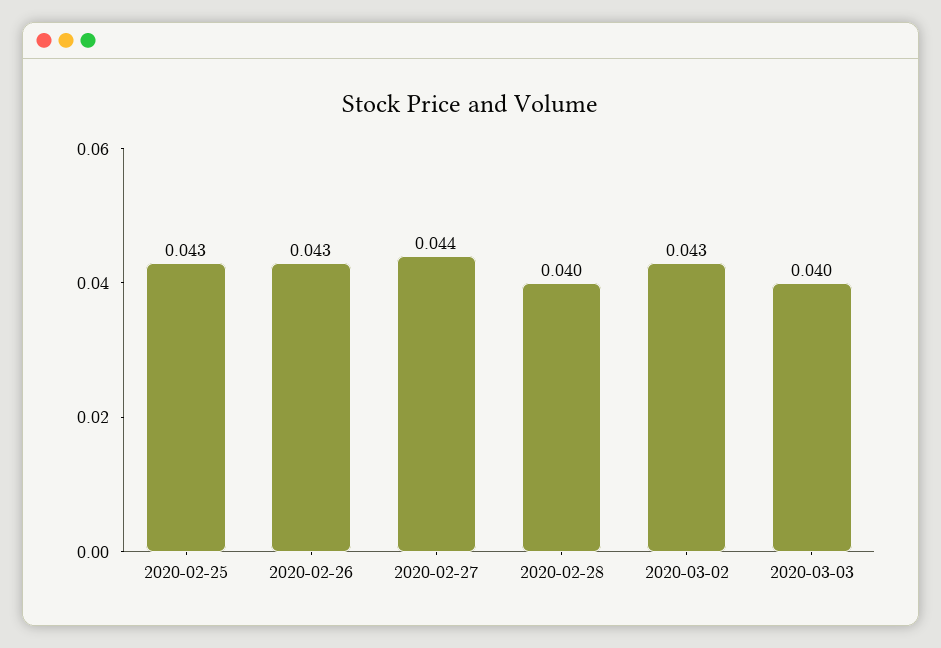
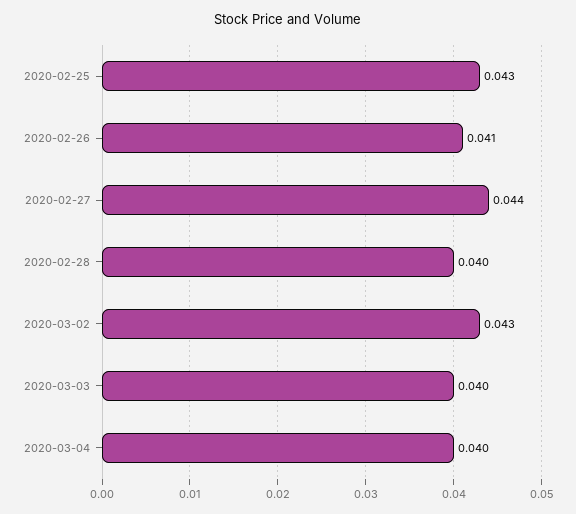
2020-02-26: 0.043 -> 0.041
2020-03-04: none -> 0.04

